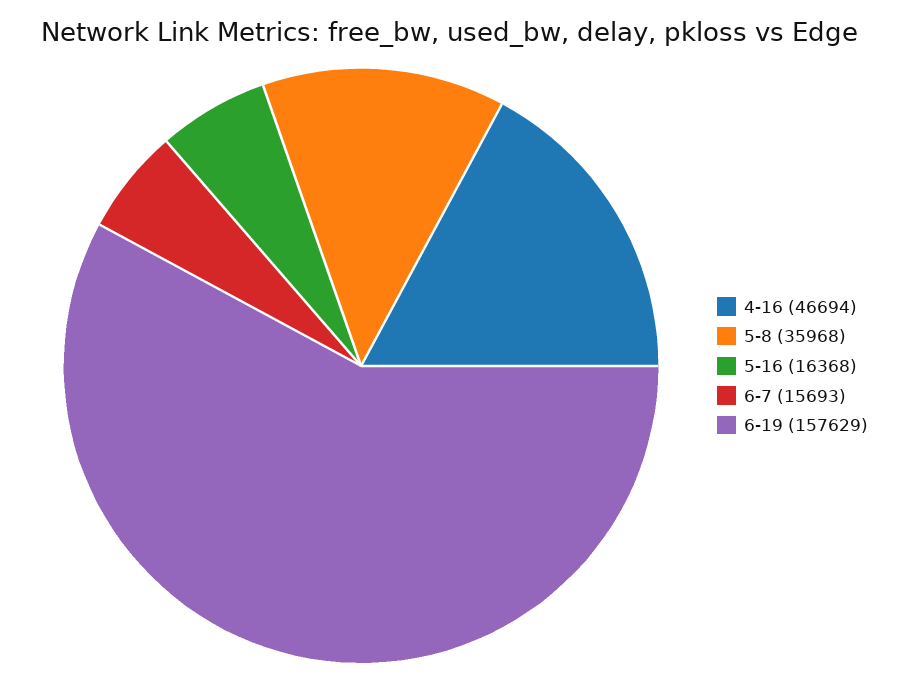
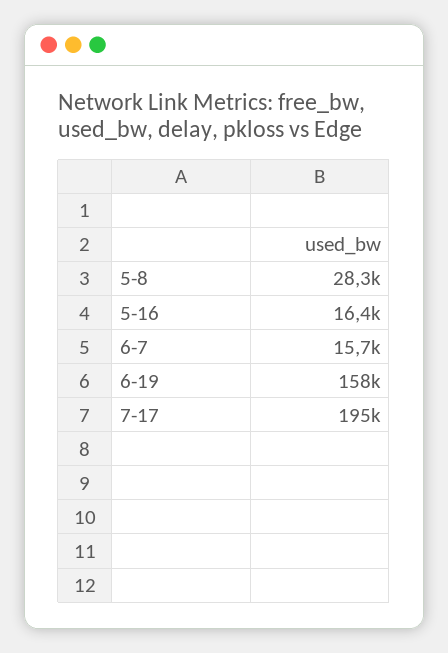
4-16: 46694 -> none
5-8: 35968 -> 28300
7-17: none -> 195000

